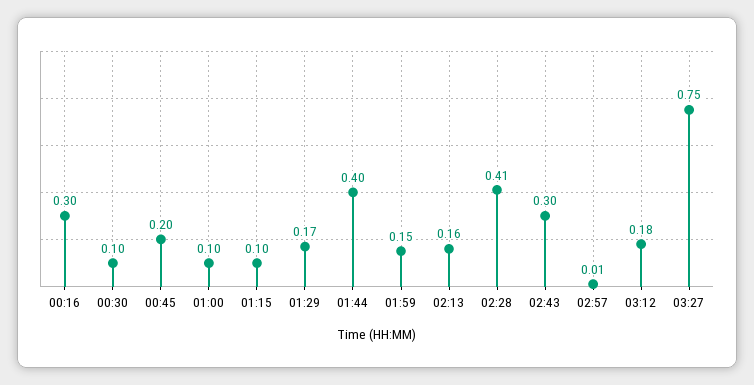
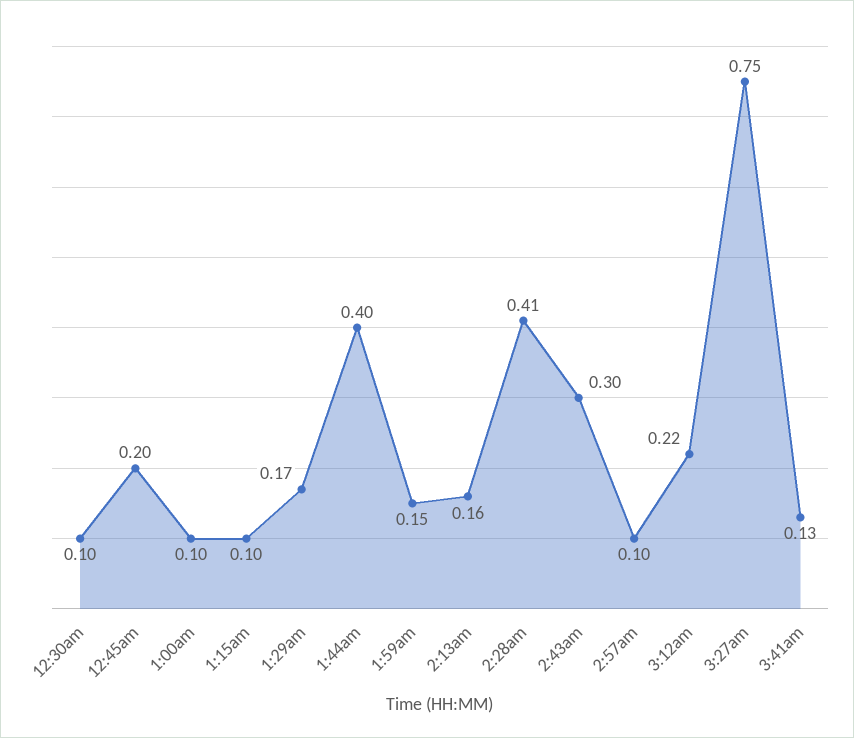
00:16: 0.3 -> none
02:57: 0.01 -> 0.1
03:12: 0.18 -> 0.22
3:41am: none -> 0.13

